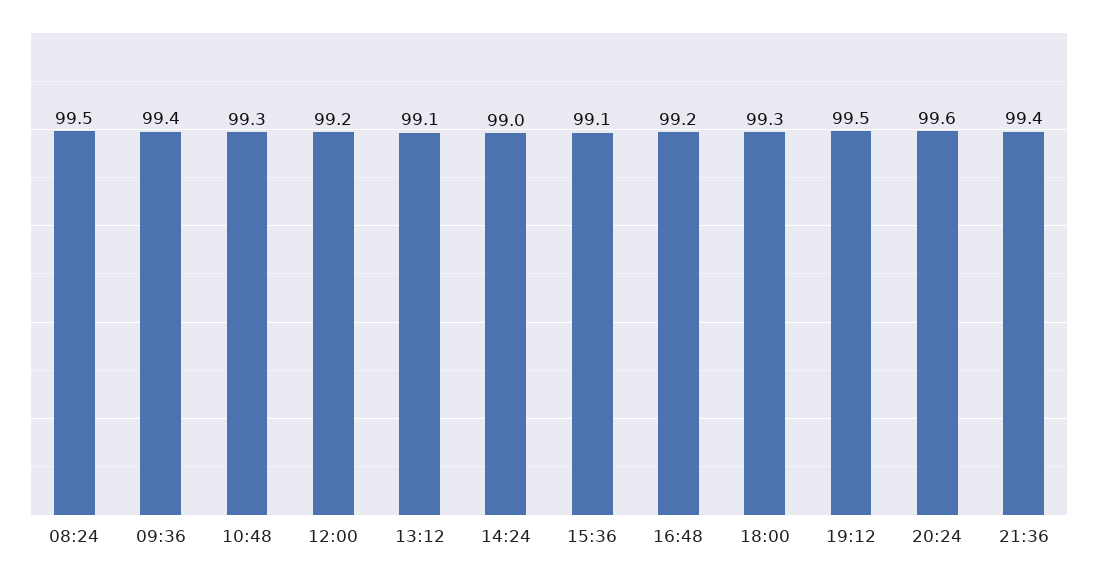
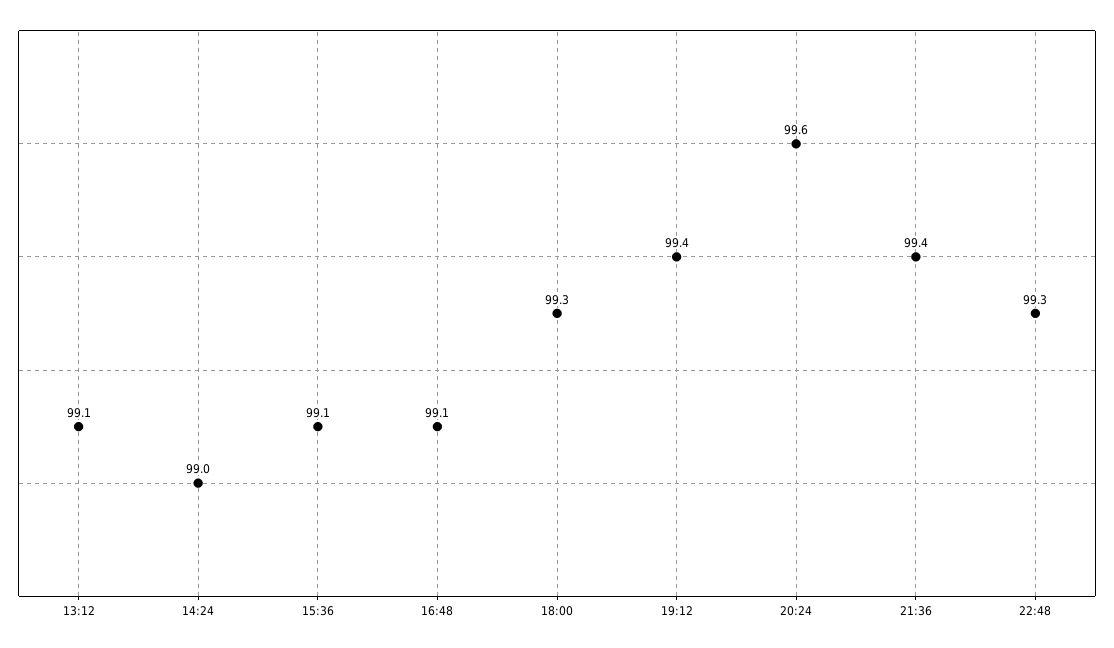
08:24: 99.5 -> none
09:36: 99.4 -> none
10:48: 99.3 -> none
12:00: 99.2 -> none
16:48: 99.2 -> 99.1
19:12: 99.5 -> 99.4
22:48: none -> 99.3

